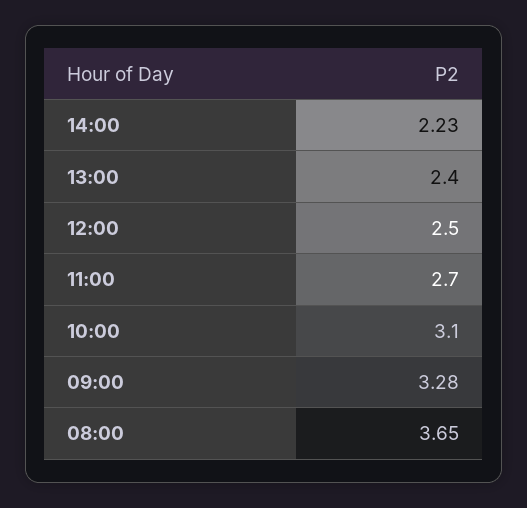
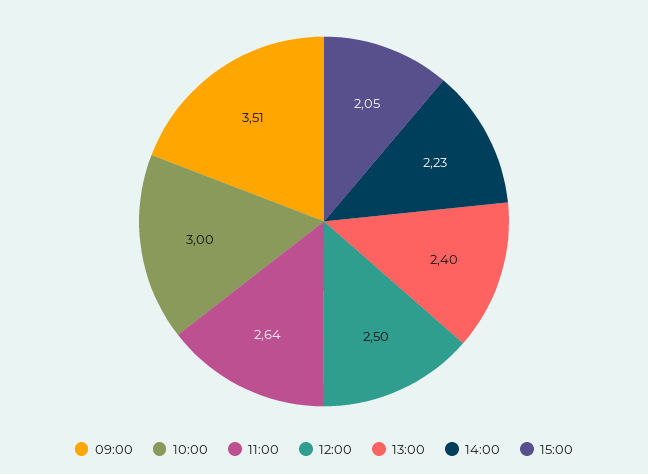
11:00: 2.7 -> 2.64
10:00: 3.1 -> 3
09:00: 3.28 -> 3.51
08:00: 3.65 -> none
15:00: none -> 2.05

